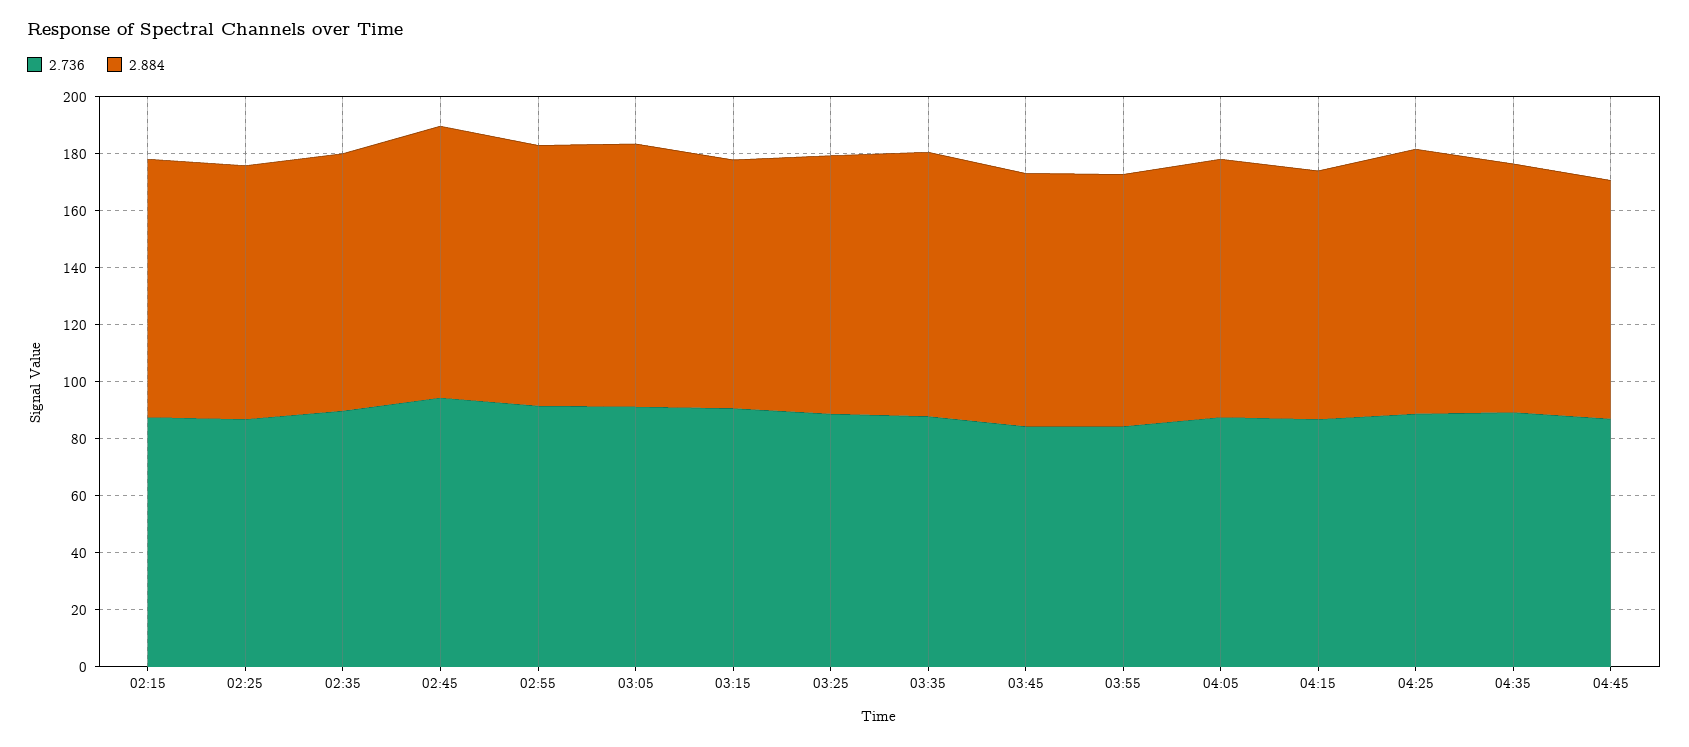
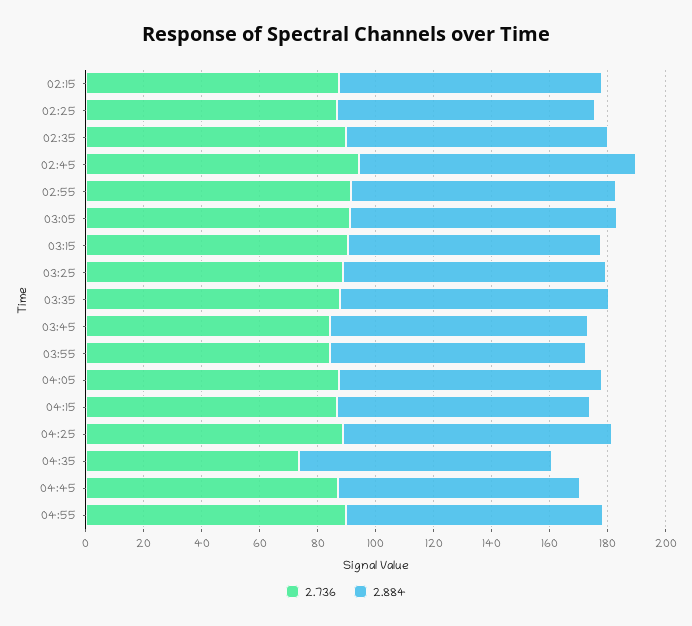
2.736, 04:35: 90 -> 75
2.736, 04:55: none -> 90
2.884, 04:55: none -> 90

